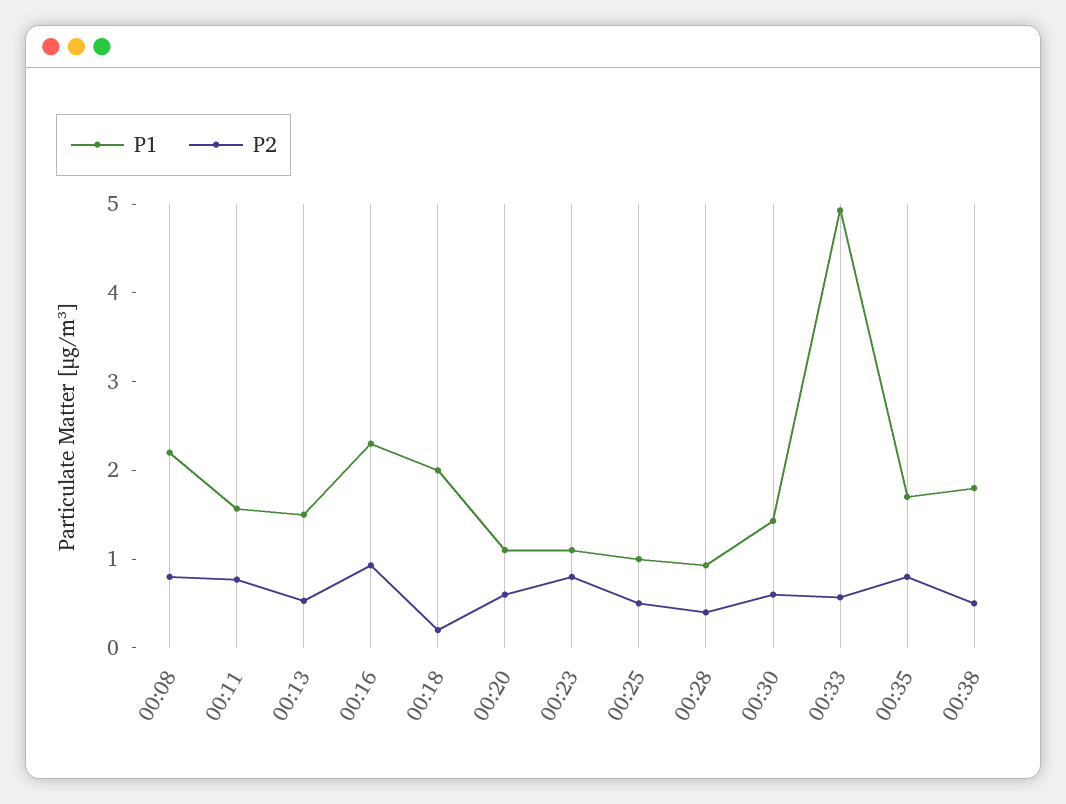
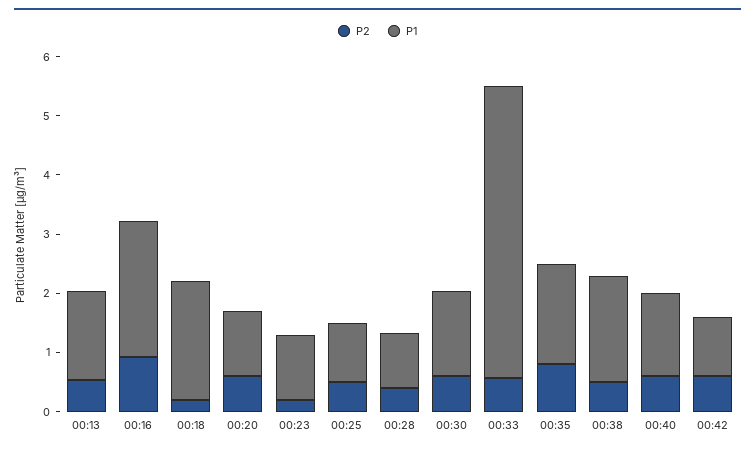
P1, 00:08: 2.2 -> none
P2, 00:08: 0.8 -> none
P1, 00:11: 1.6 -> none
P2, 00:11: 0.8 -> none
P2, 00:23: 0.8 -> 0.2
P2, 00:40: none -> 0.6
P1, 00:40: none -> 1.4
P2, 00:42: none -> 0.6
P1, 00:42: none -> 1

